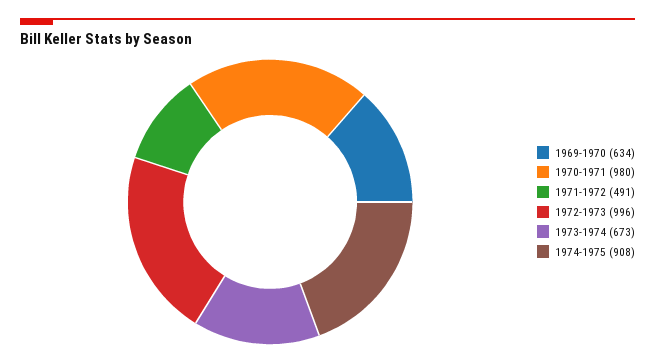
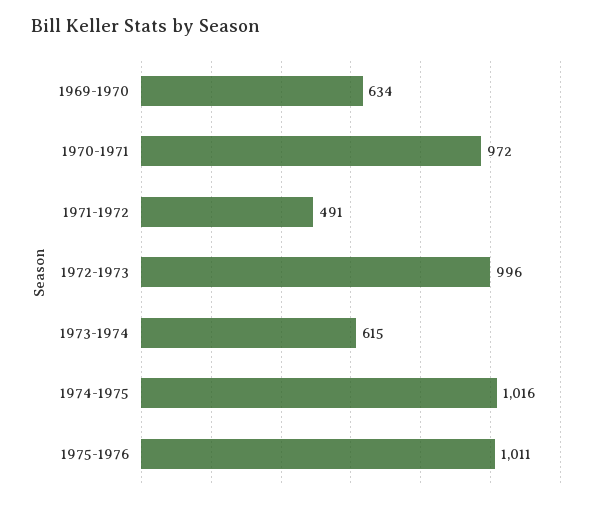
1970-1971: 980 -> 972
1973-1974: 673 -> 615
1974-1975: 908 -> 1016
1975-1976: none -> 1011

